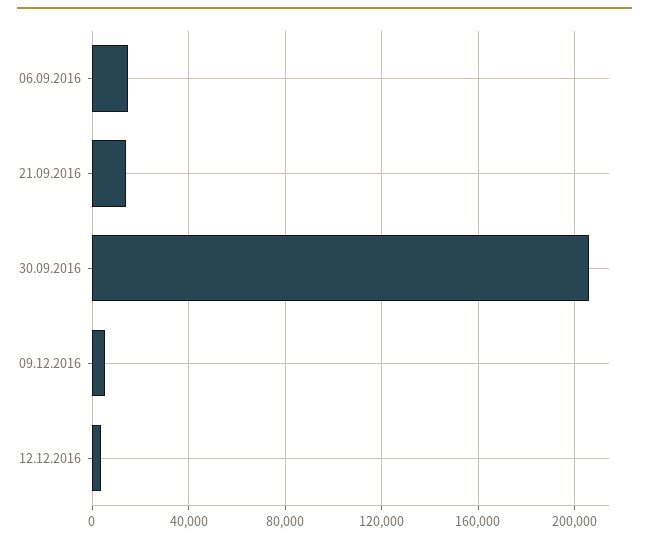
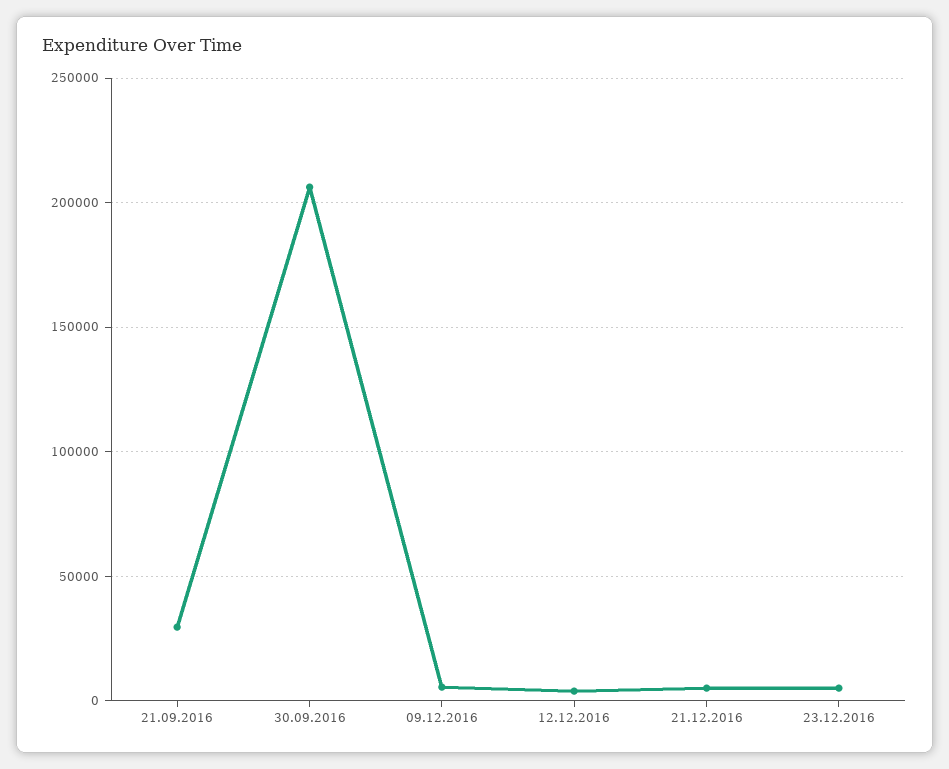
06.09.2016: 15000 -> none
21.09.2016: 15000 -> 30000
21.12.2016: none -> 5000
23.12.2016: none -> 5000

